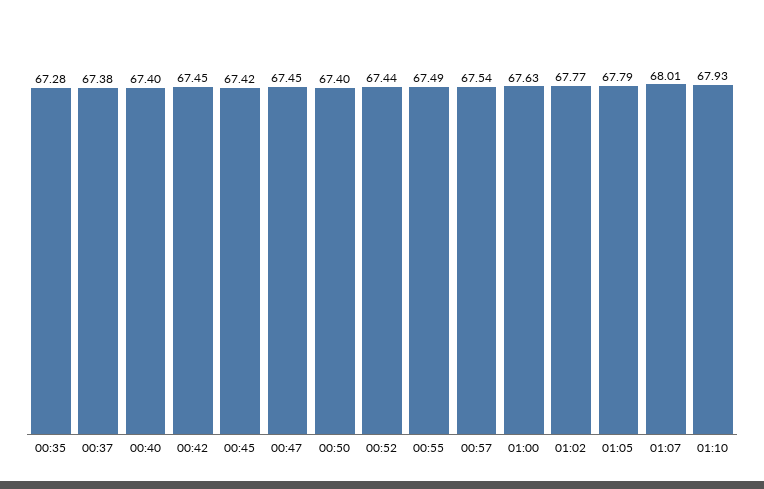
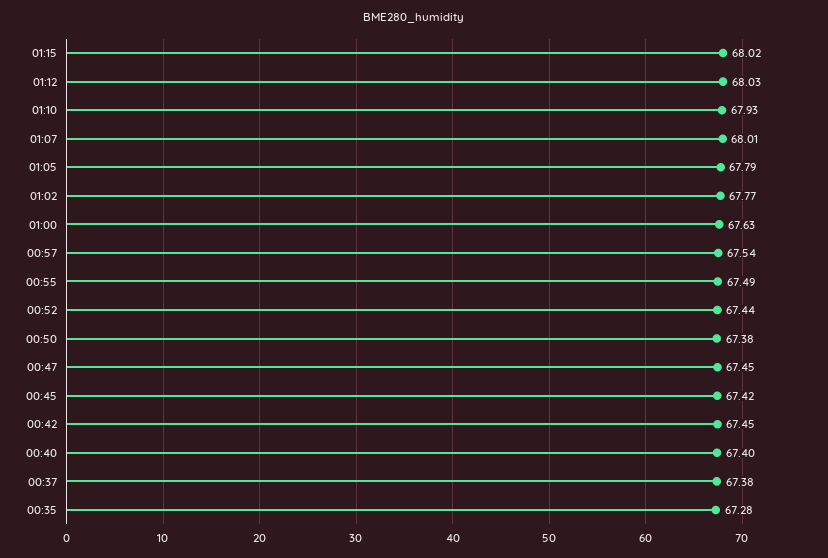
00:50: 67.4 -> 67.38
01:15: none -> 68.02
01:12: none -> 68.03

